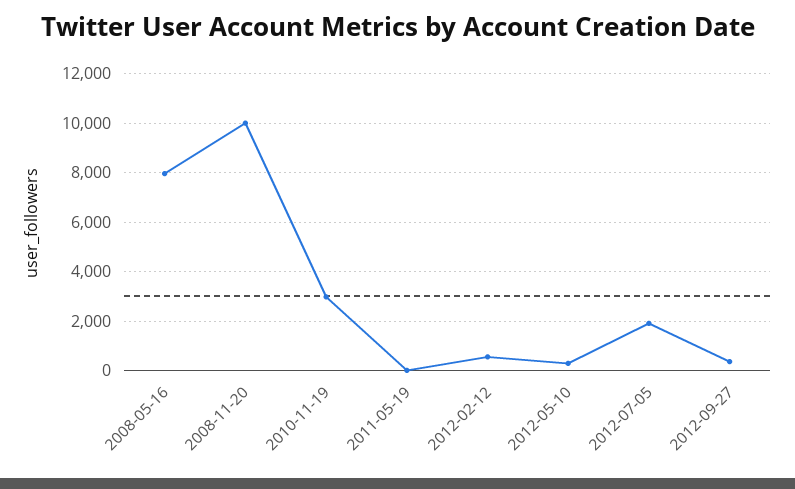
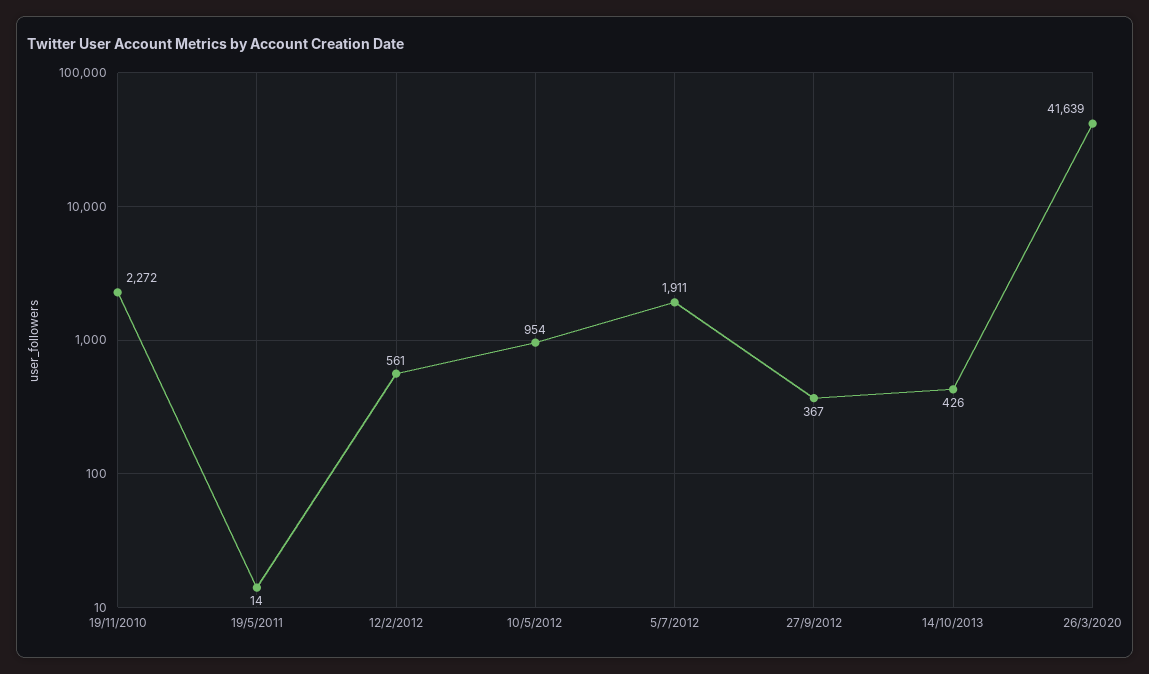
2008-05-16: 8000 -> none
2008-11-20: 10000 -> none
2010-11-19: 3000 -> 2272
2012-05-10: 250 -> 954
14/10/2013: none -> 426
26/3/2020: none -> 41639

